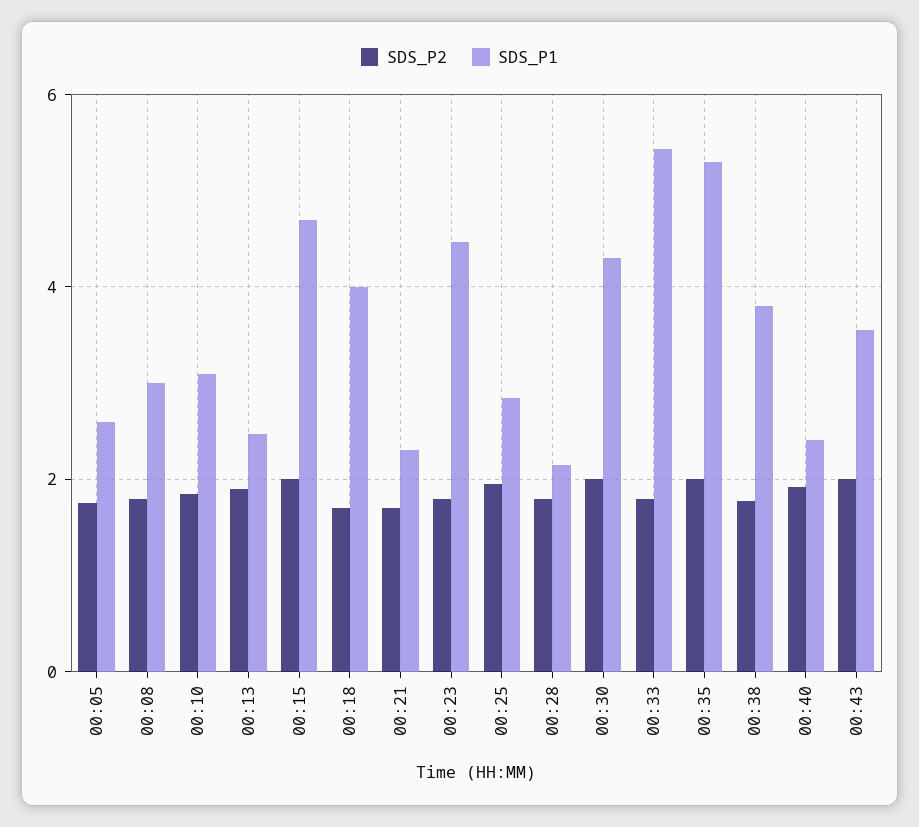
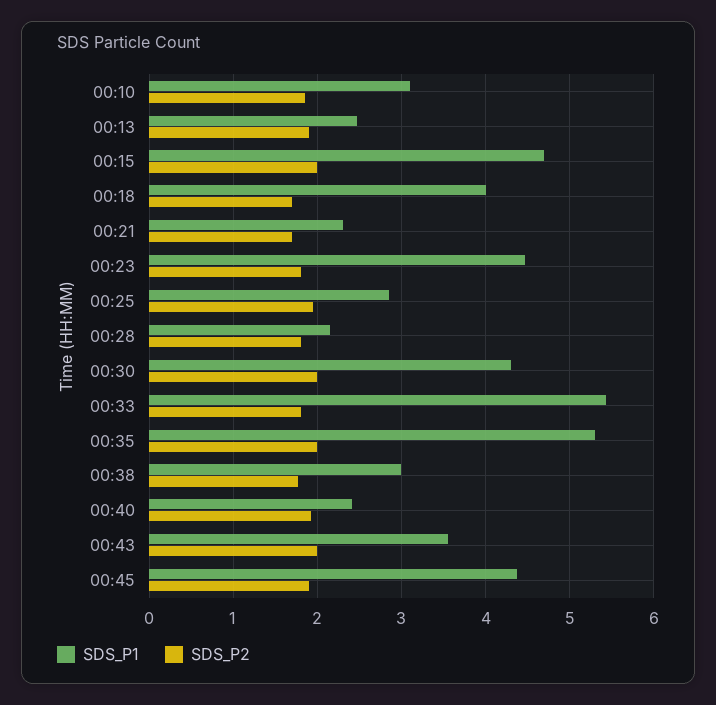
SDS_P2, 00:05: 1.8 -> none
SDS_P1, 00:05: 2.6 -> none
SDS_P2, 00:08: 1.8 -> none
SDS_P1, 00:08: 3 -> none
SDS_P1, 00:38: 3.8 -> 3
SDS_P1, 00:45: none -> 4.4
SDS_P2, 00:45: none -> 1.9

